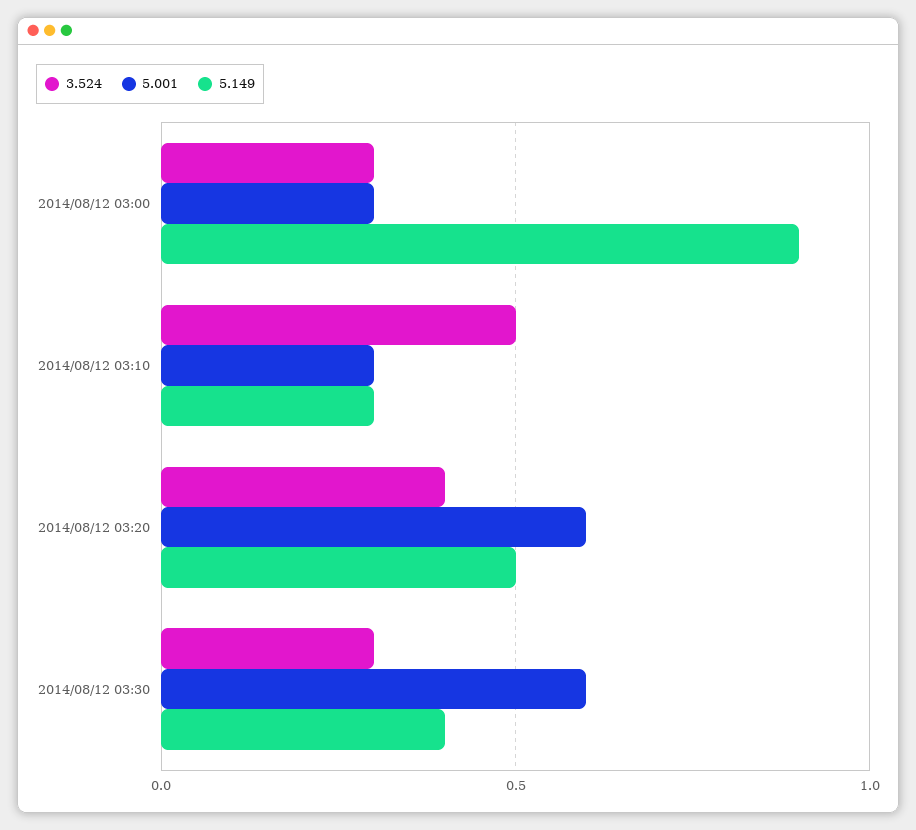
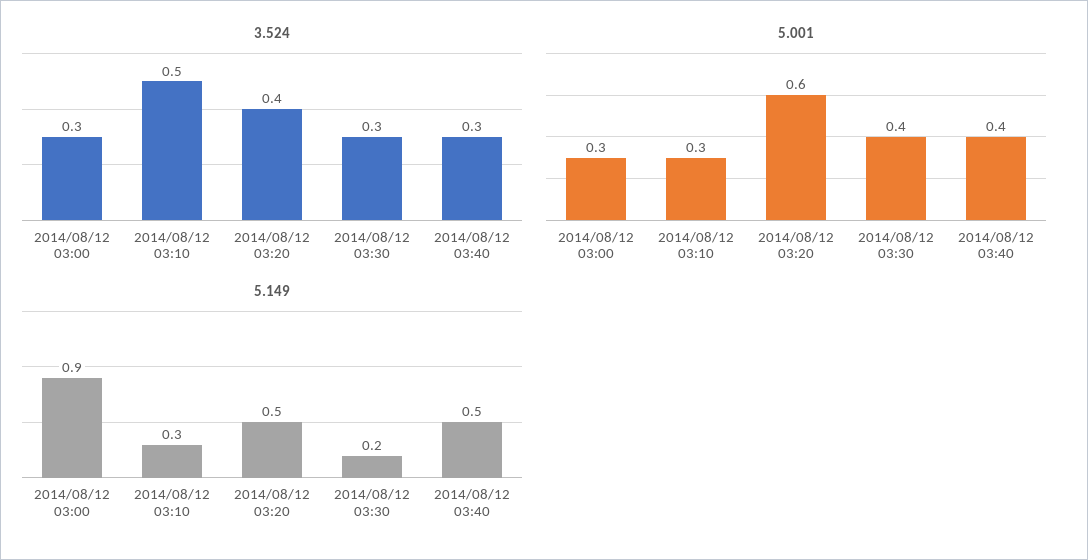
5.001, 2014/08/12 03:30: 0.6 -> 0.4
5.149, 2014/08/12 03:30: 0.4 -> 0.2
3.524, 2014/08/12 03:40: none -> 0.3
5.001, 2014/08/12 03:40: none -> 0.4
5.149, 2014/08/12 03:40: none -> 0.5

